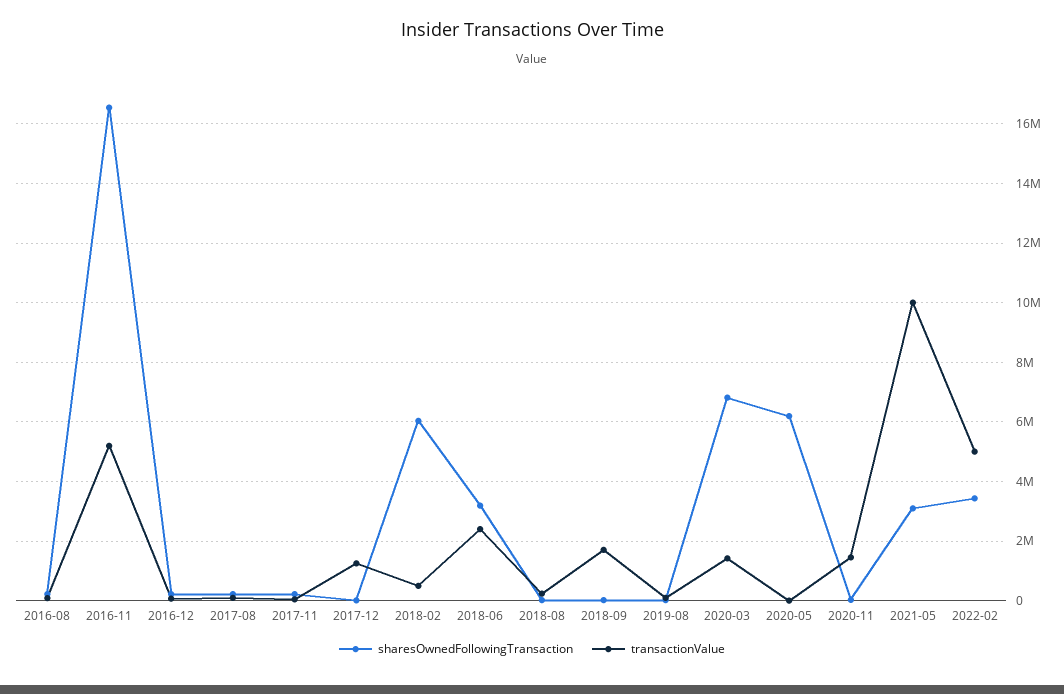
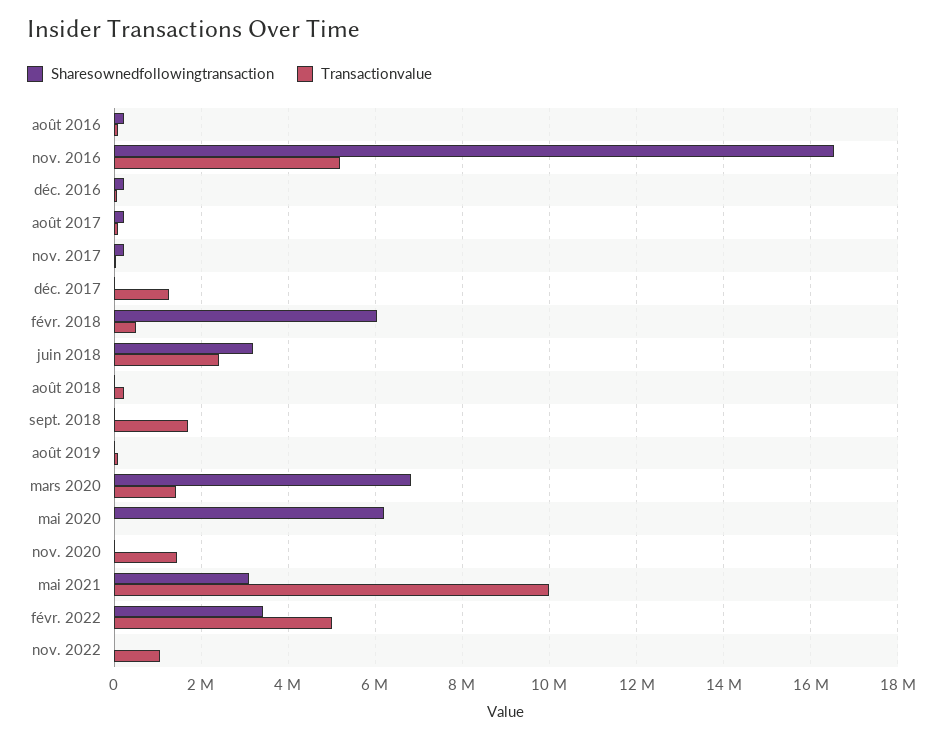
sharesOwnedFollowingTransaction, nov. 2022: none -> 0
transactionValue, nov. 2022: none -> 1000000

